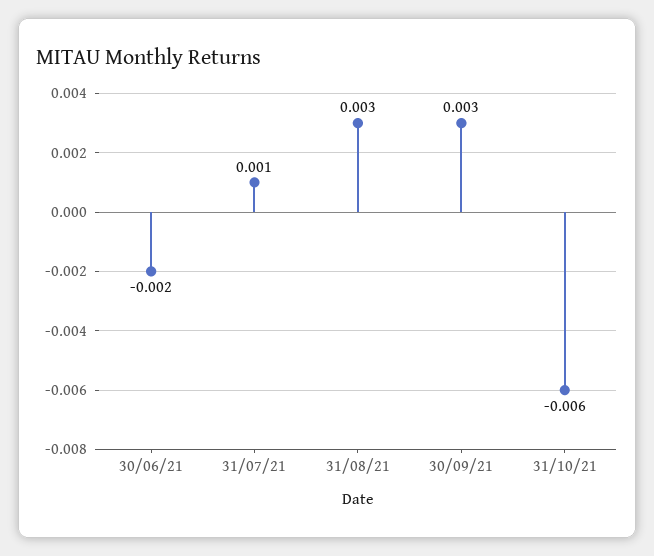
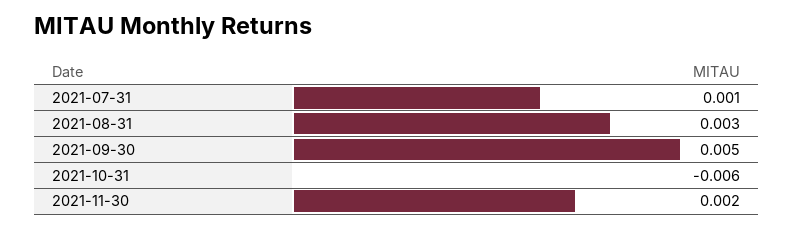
30/06/21: -0.002 -> none
30/09/21: 0.003 -> 0.005
2021-11-30: none -> 0.002

